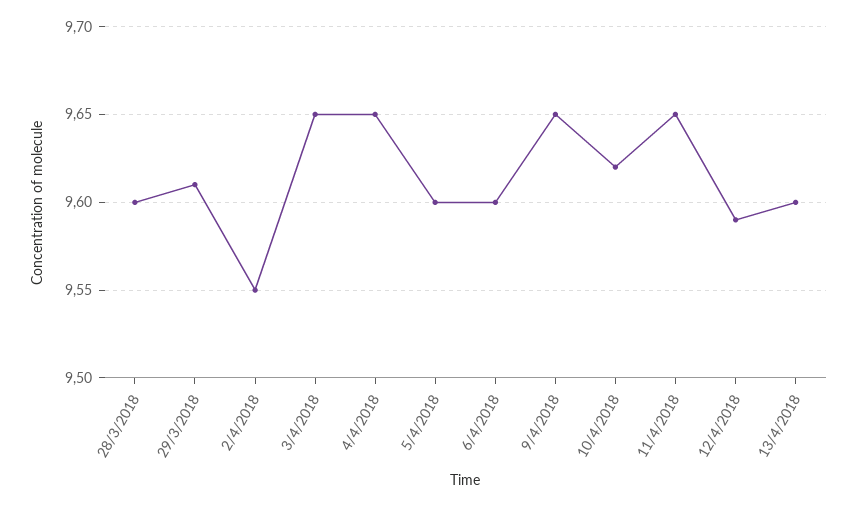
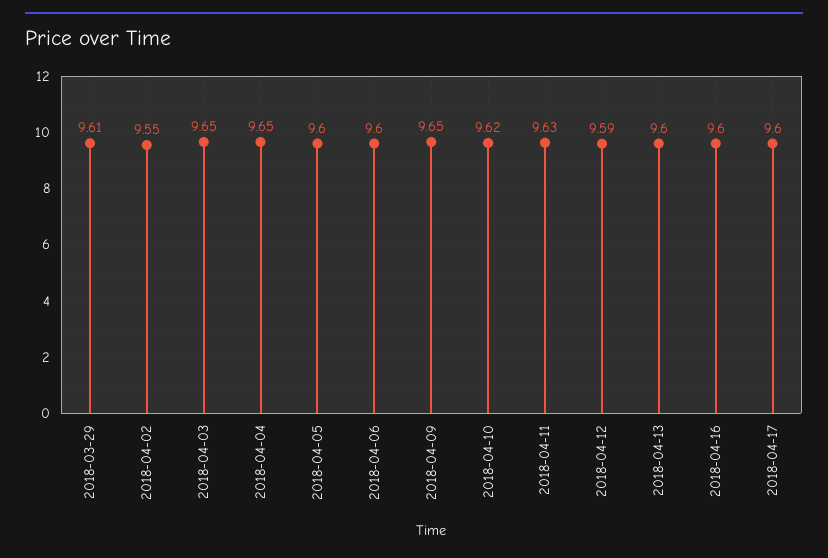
28/3/2018: 9.6 -> none
11/4/2018: 9.65 -> 9.63
2018-04-16: none -> 9.6
2018-04-17: none -> 9.6

